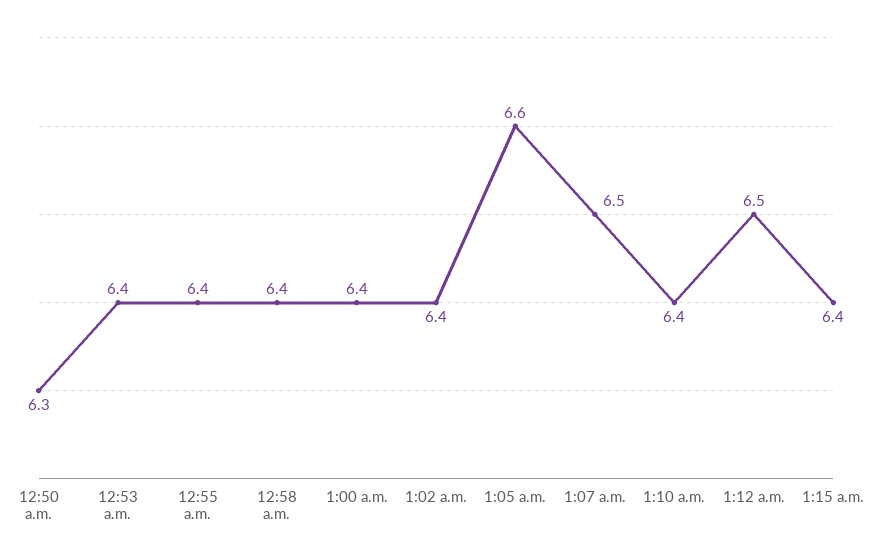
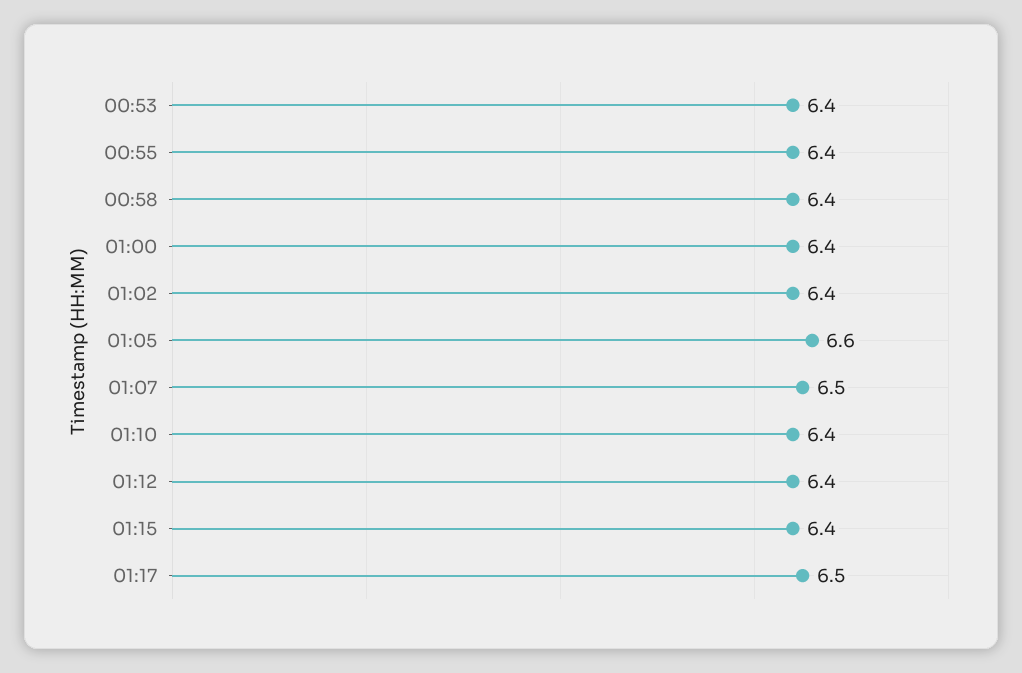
12:50 a.m.: 6.3 -> none
1:12 a.m.: 6.5 -> 6.4
01:17: none -> 6.5

